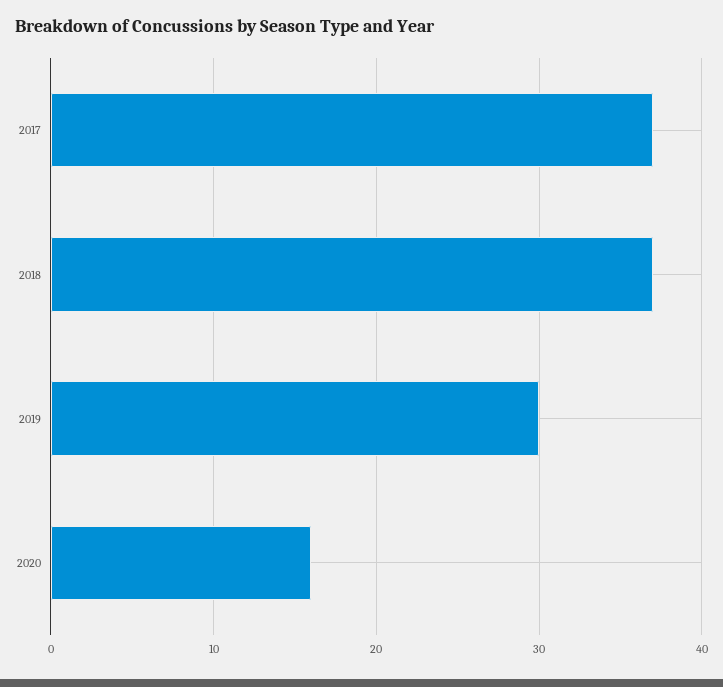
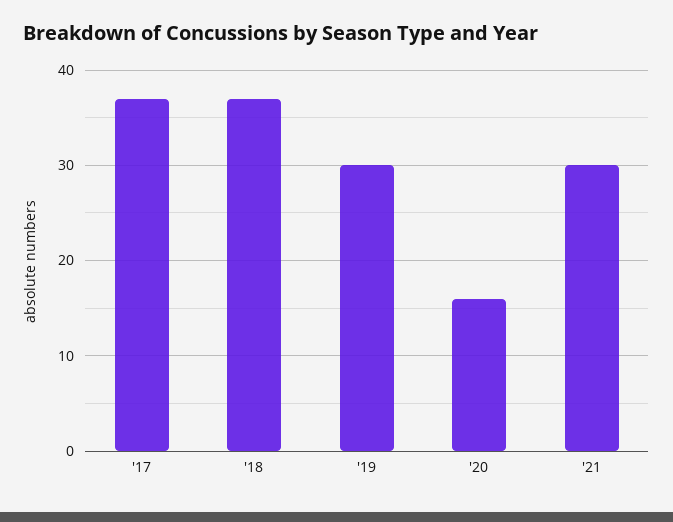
'21: none -> 30

